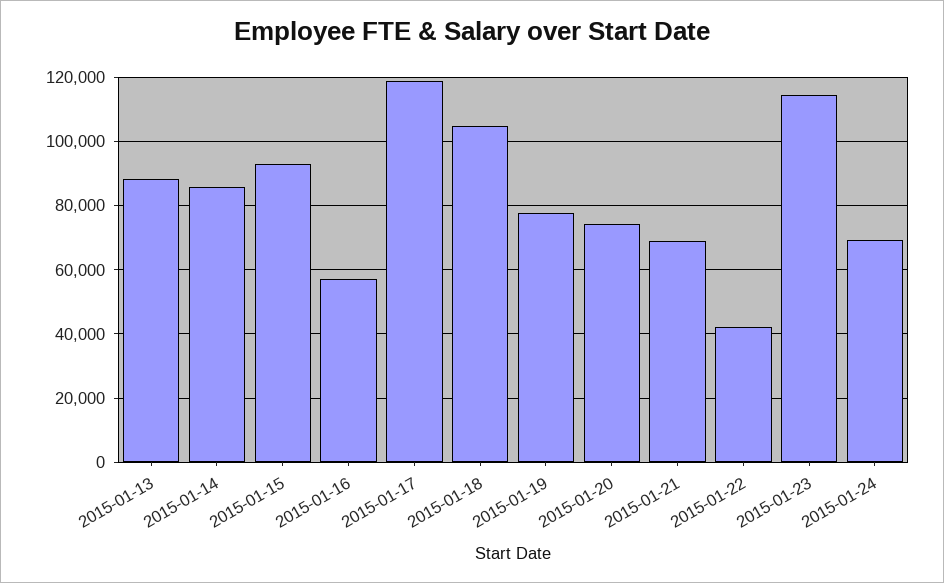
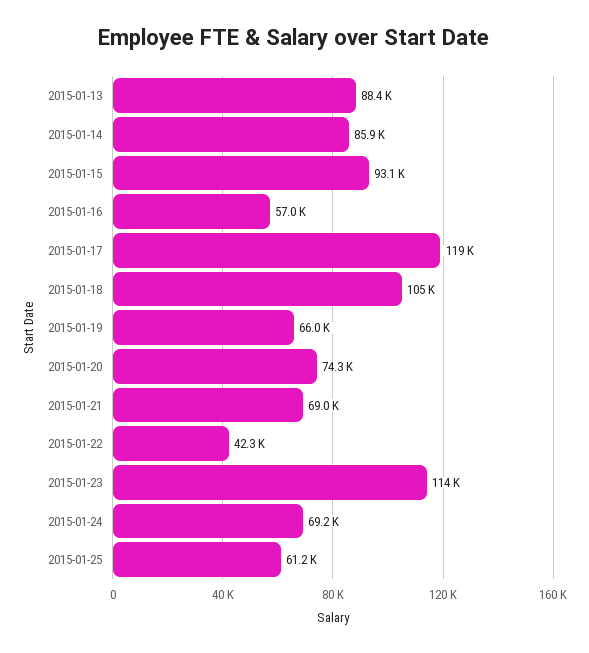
2015-01-19: 78000 -> 66000
2015-01-25: none -> 61200

